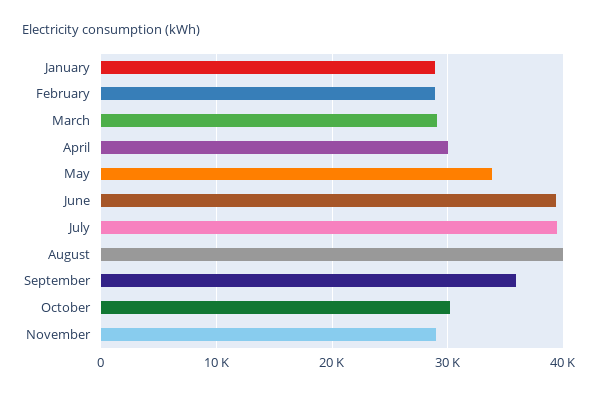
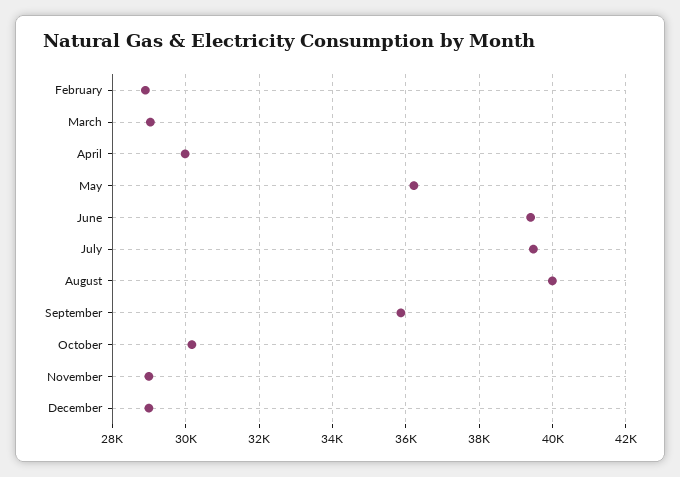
January: 29000 -> none
May: 34000 -> 36200
December: none -> 29000

